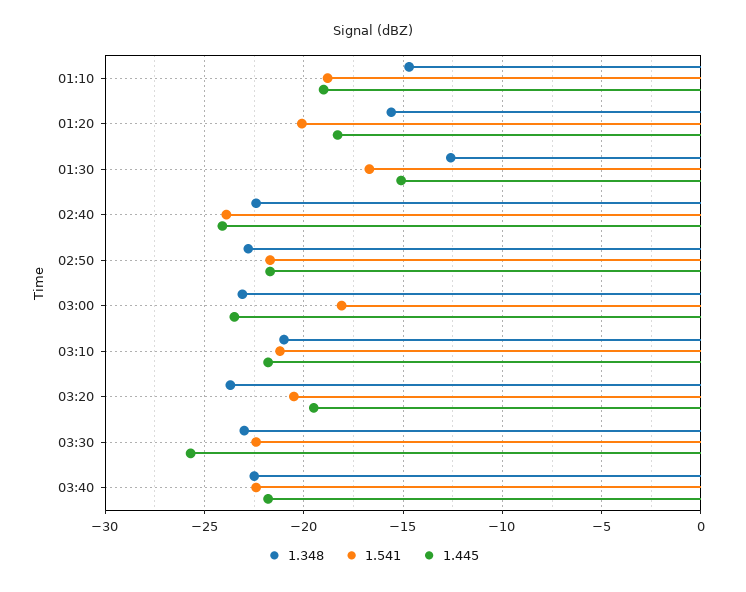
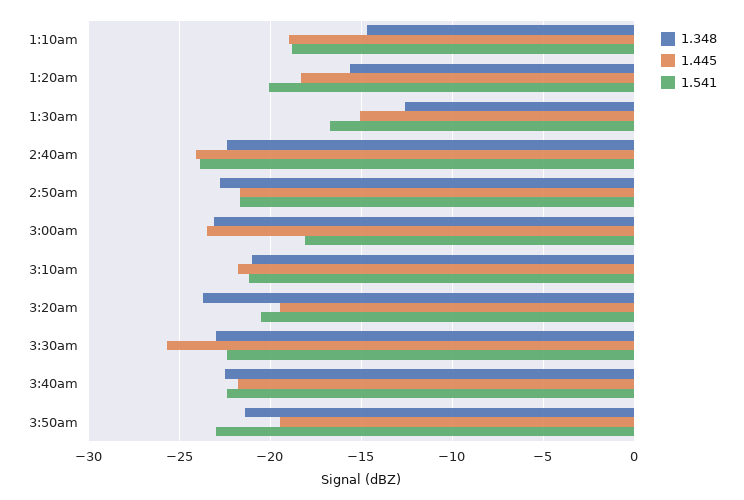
1.348, 3:50am: none -> -21.5
1.445, 3:50am: none -> -19.5
1.541, 3:50am: none -> -23

